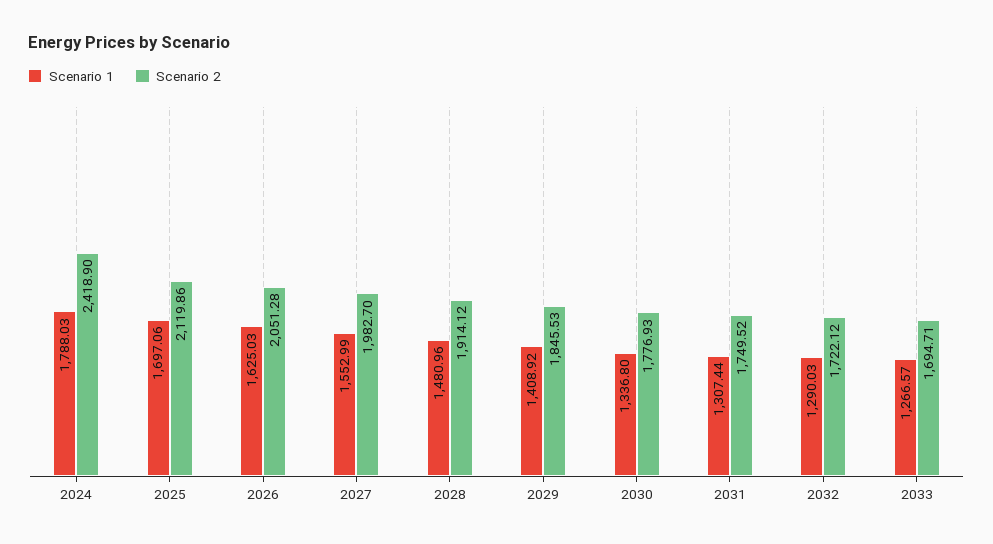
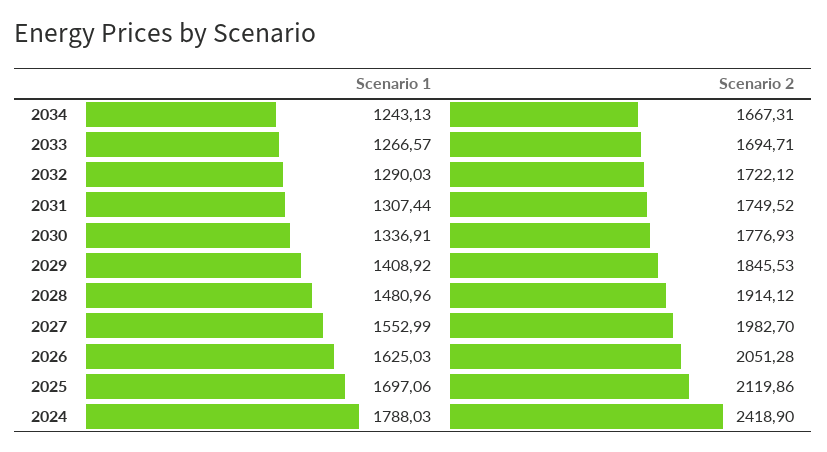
Scenario 1, 2030: 1336.8 -> 1336.91
Scenario 1, 2034: none -> 1243.13
Scenario 2, 2034: none -> 1667.31

